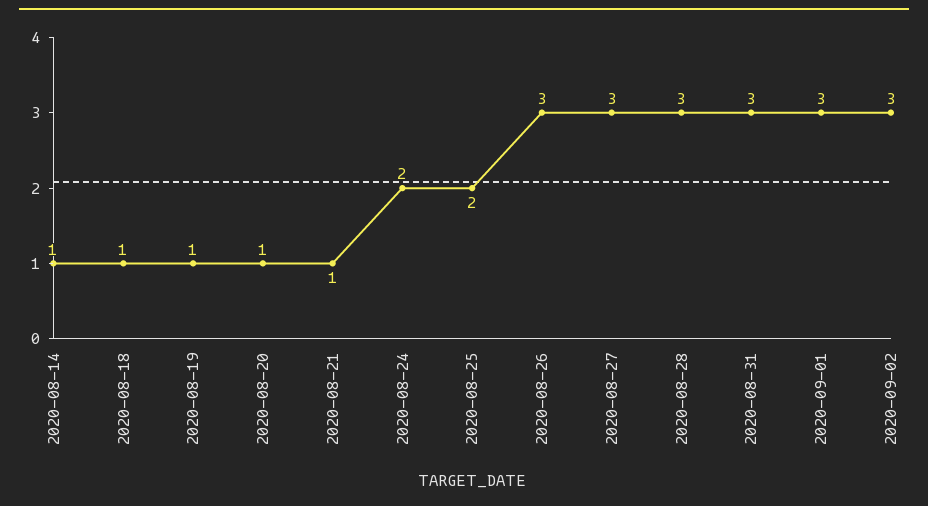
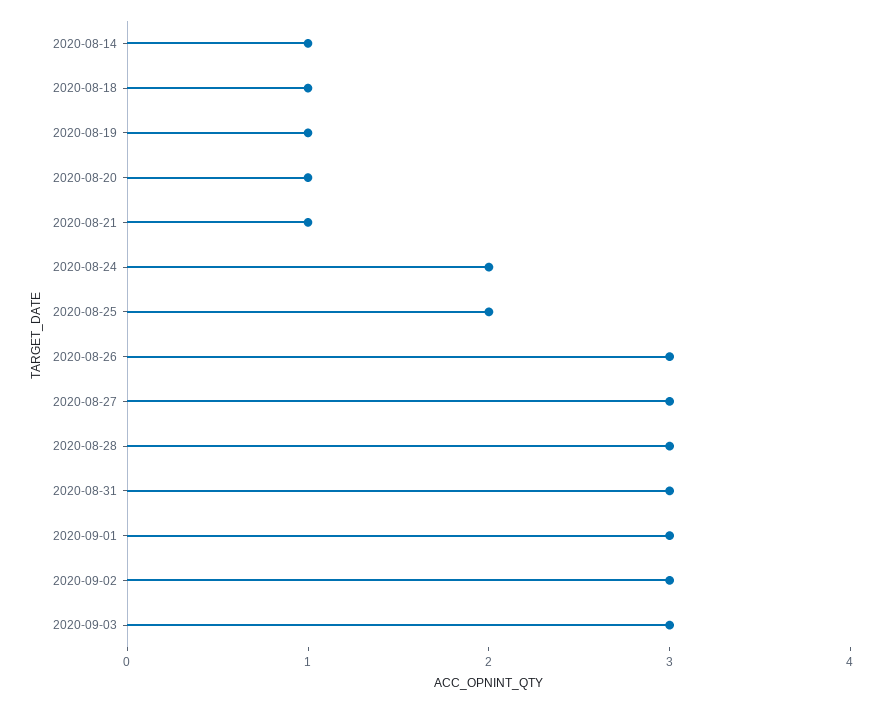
2020-09-03: none -> 3

